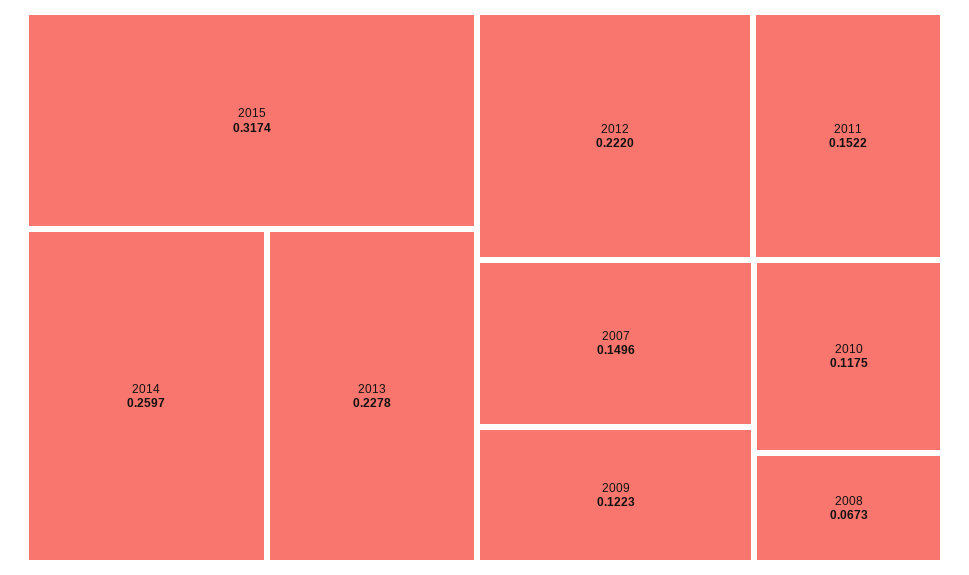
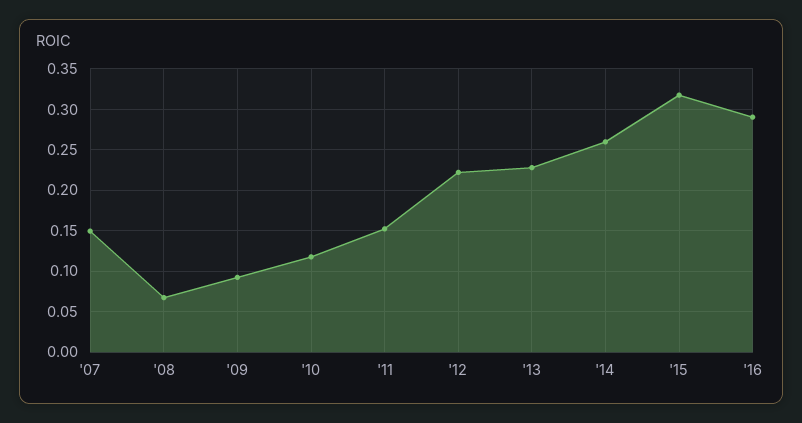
2009: 0.1223 -> 0.09
'16: none -> 0.29

